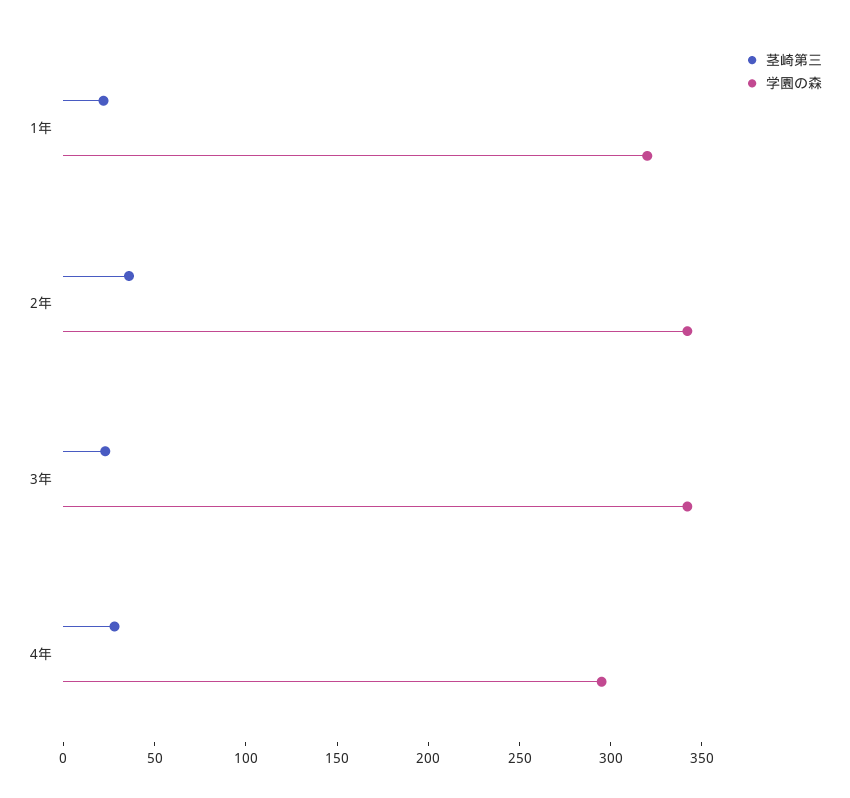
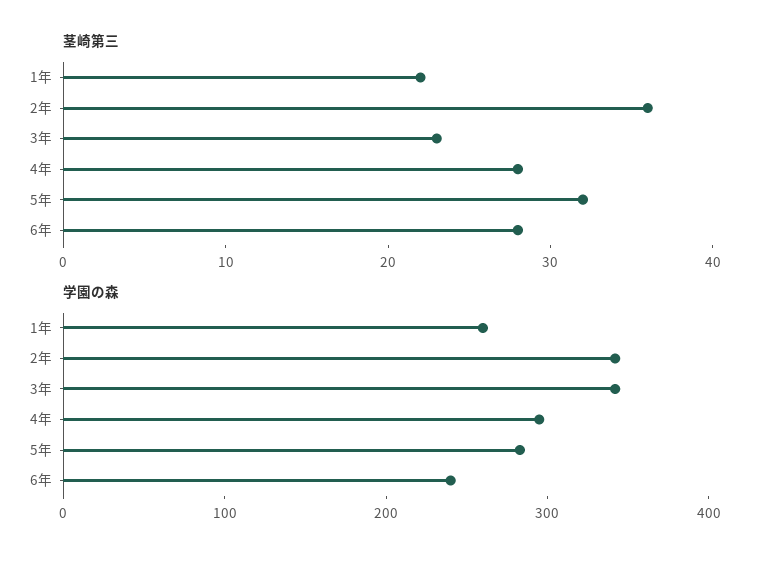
学園の森, 1年: 320 -> 260
茎崎第三, 5年: none -> 32
茎崎第三, 6年: none -> 28
学園の森, 5年: none -> 280
学園の森, 6年: none -> 240

